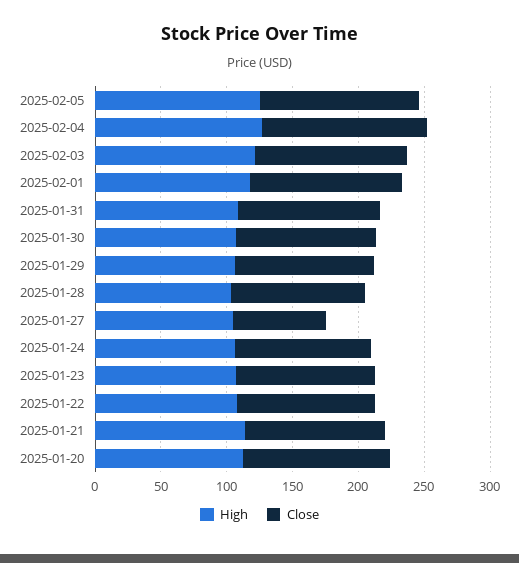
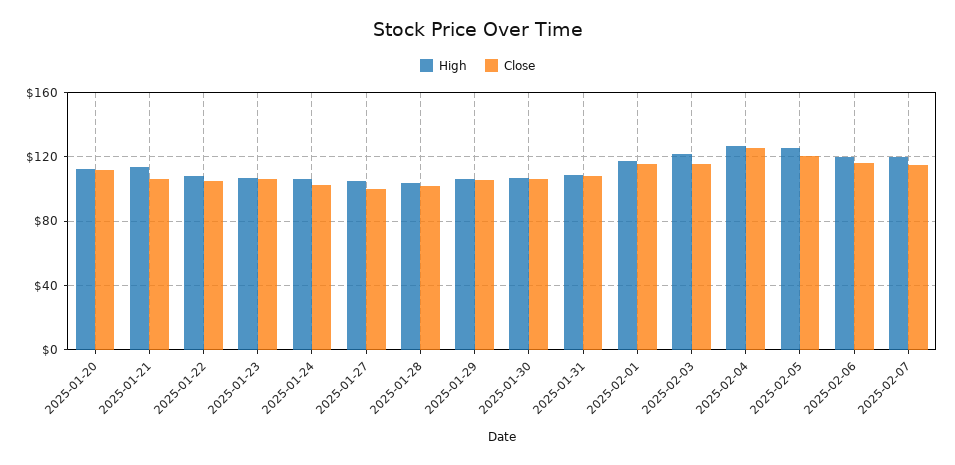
Close, 2025-01-27: 70 -> 100
High, 2025-02-06: none -> 120
Close, 2025-02-06: none -> 115
High, 2025-02-07: none -> 120
Close, 2025-02-07: none -> 115

